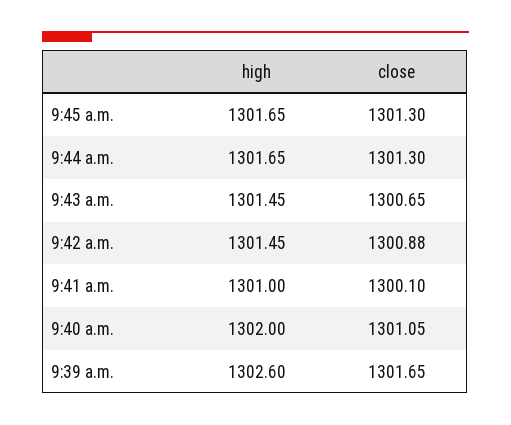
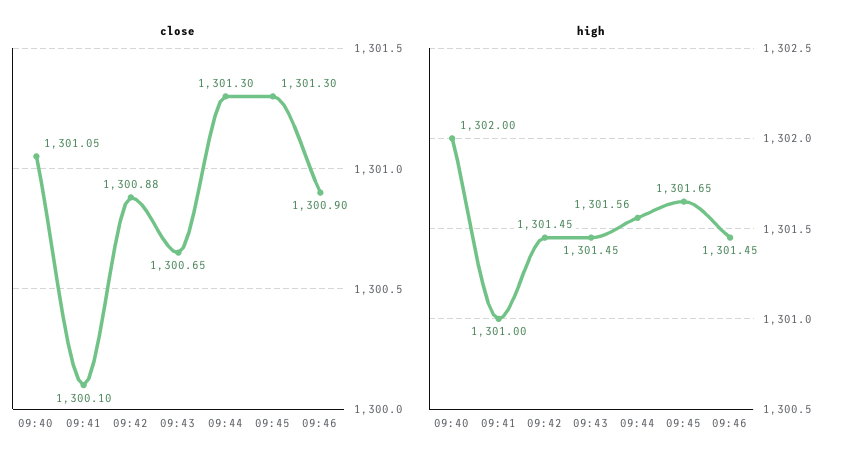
high, 9:44 a.m.: 1301.65 -> 1301.56
high, 9:39 a.m.: 1302.6 -> none
close, 9:39 a.m.: 1301.65 -> none
close, 09:46: none -> 1300.9
high, 09:46: none -> 1301.45

